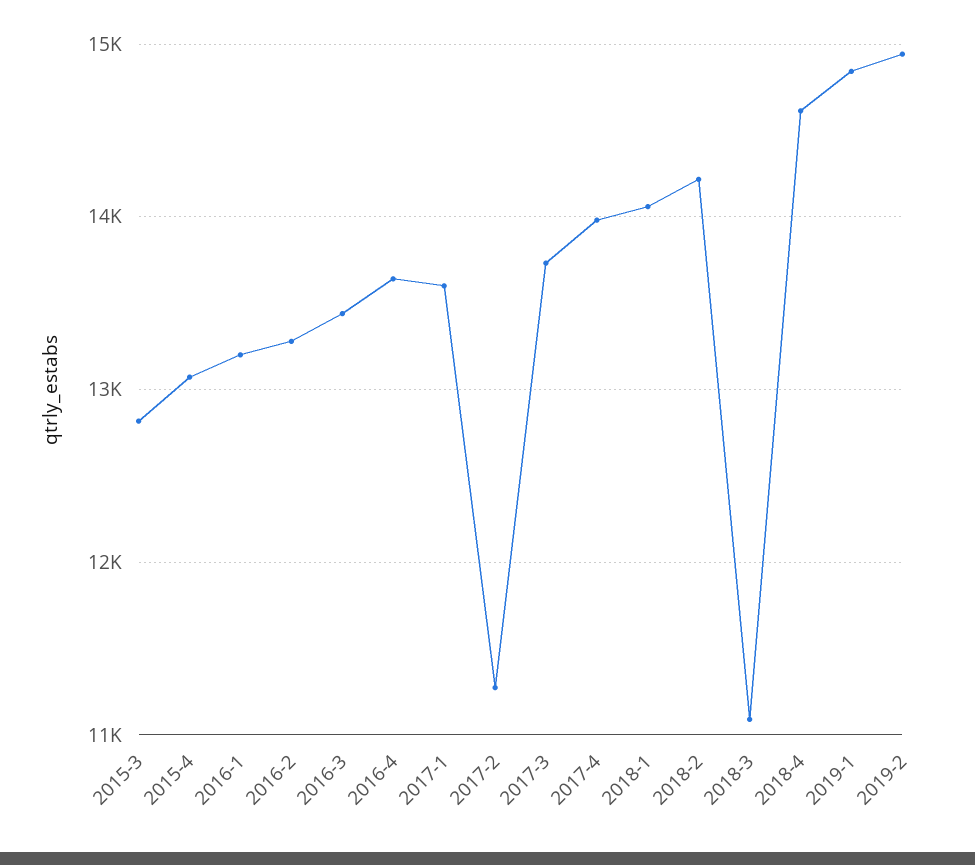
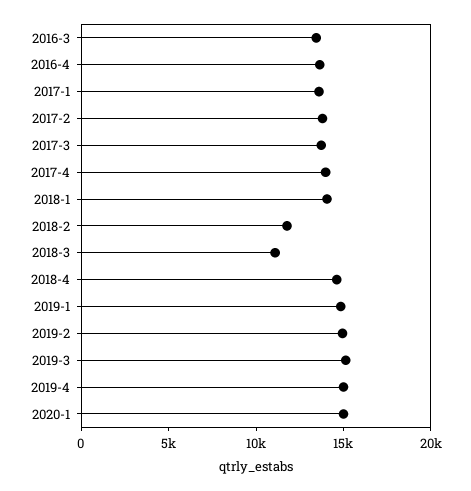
2015-3: 12800 -> none
2015-4: 13100 -> none
2016-1: 13200 -> none
2016-2: 13300 -> none
2017-2: 11300 -> 14000
2018-2: 14200 -> 12000
2019-3: none -> 15000
2019-4: none -> 15000
2020-1: none -> 15000

